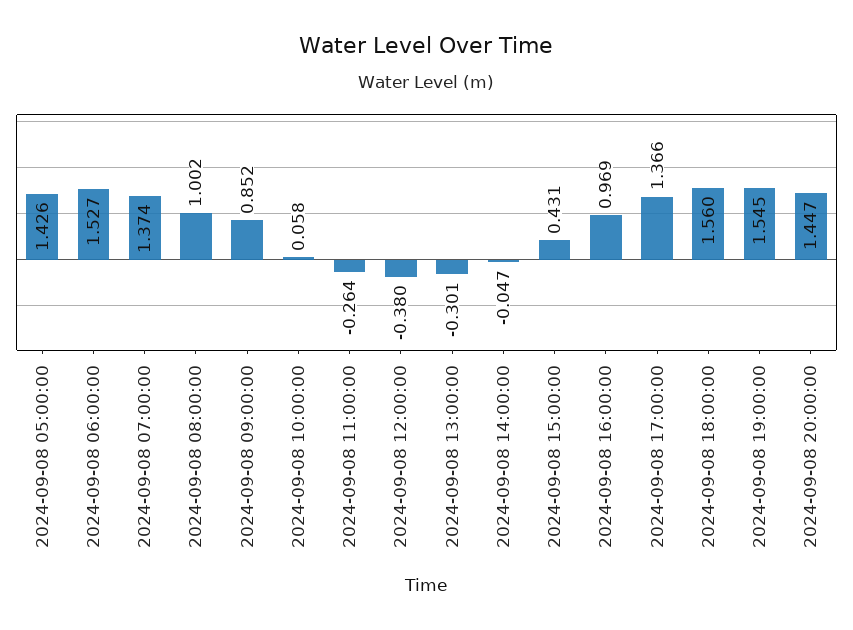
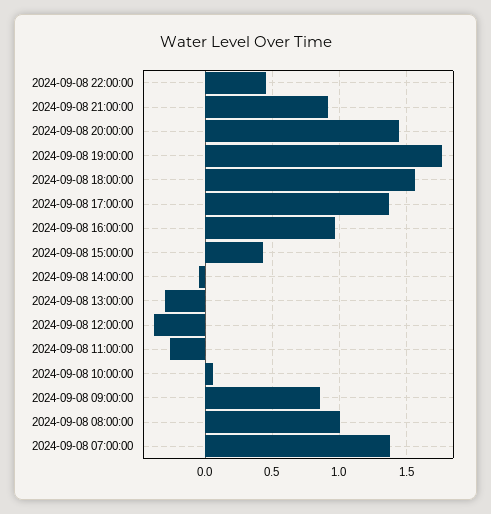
2024-09-08 05:00:00: 1.426 -> none
2024-09-08 06:00:00: 1.527 -> none
2024-09-08 19:00:00: 1.545 -> 1.75
2024-09-08 22:00:00: none -> 0.45
2024-09-08 21:00:00: none -> 0.9

